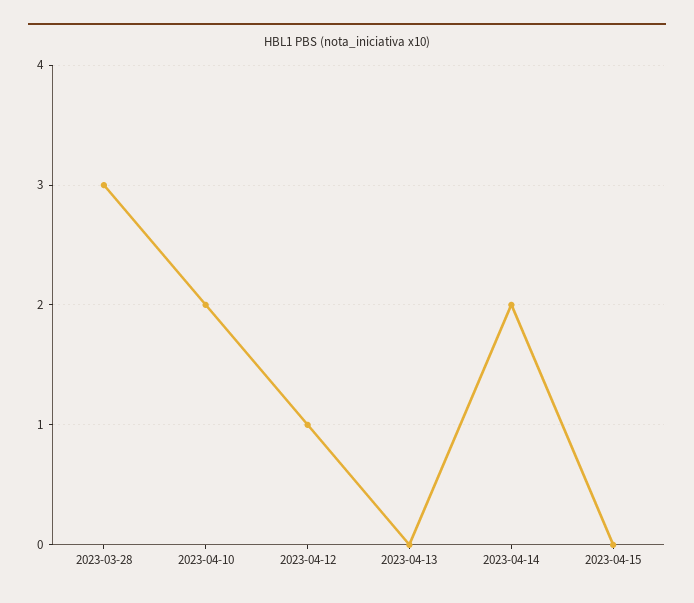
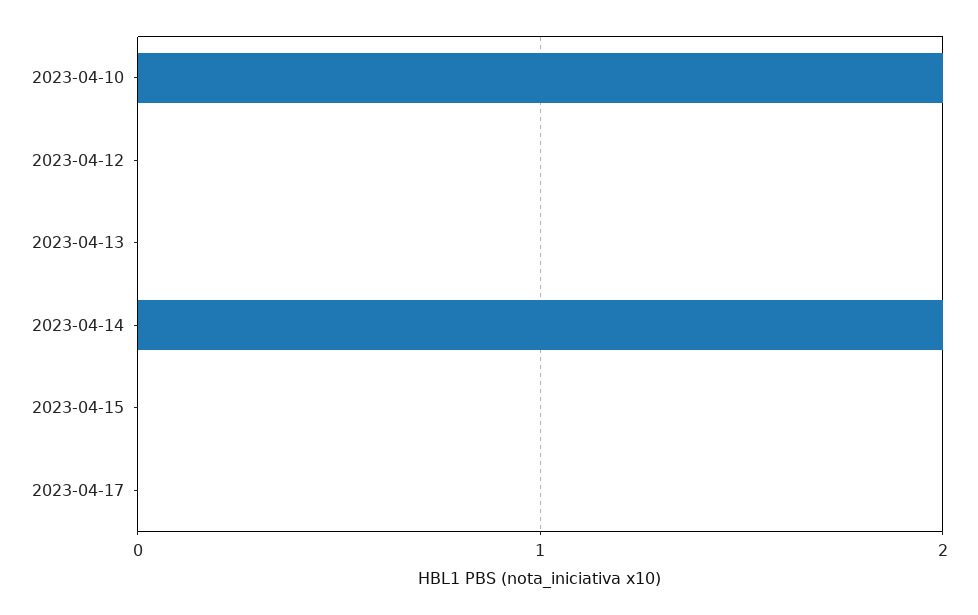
2023-03-28: 3 -> none
2023-04-12: 1 -> 0
2023-04-17: none -> 0

